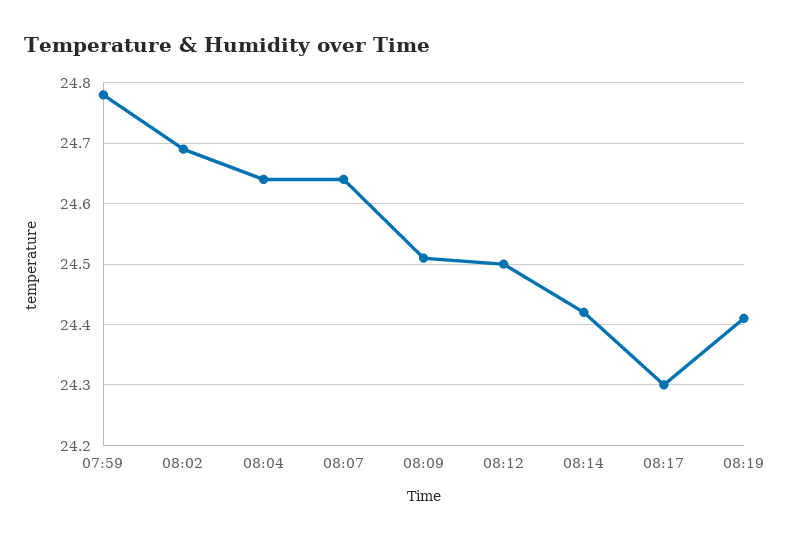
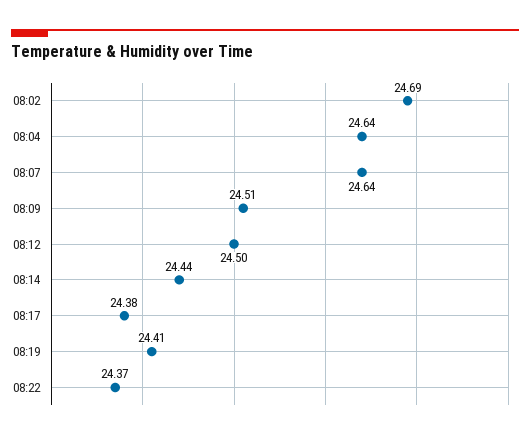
07:59: 24.78 -> none
08:14: 24.42 -> 24.44
08:17: 24.3 -> 24.38
08:22: none -> 24.37

